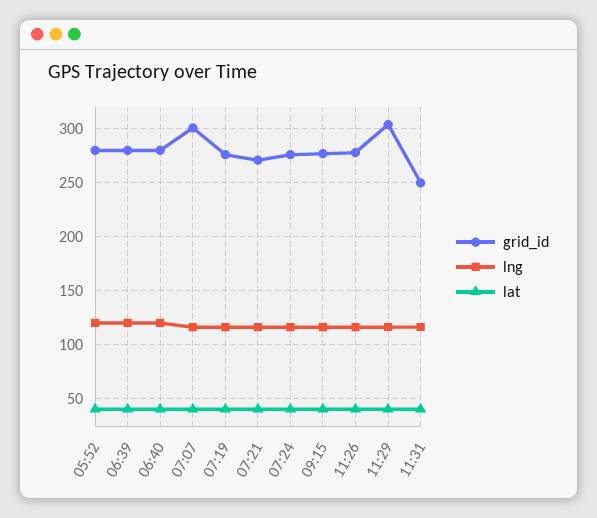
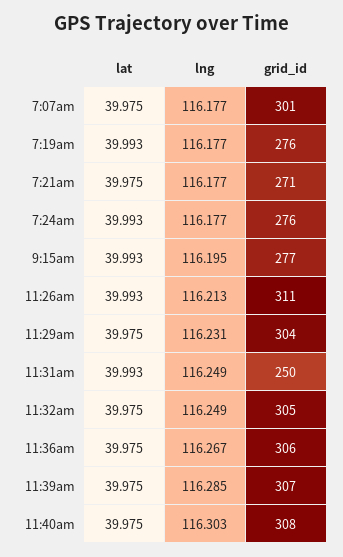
grid_id, 05:52: 280 -> none
lng, 05:52: 120 -> none
lat, 05:52: 40 -> none
grid_id, 06:39: 280 -> none
lng, 06:39: 120 -> none
lat, 06:39: 40 -> none
grid_id, 06:40: 280 -> none
lng, 06:40: 120 -> none
lat, 06:40: 40 -> none
grid_id, 11:26: 280 -> 311
lat, 11:32am: none -> 39.975
lng, 11:32am: none -> 116.249
grid_id, 11:32am: none -> 305
lat, 11:36am: none -> 39.975
lng, 11:36am: none -> 116.267
grid_id, 11:36am: none -> 306
lat, 11:39am: none -> 39.975
lng, 11:39am: none -> 116.285
grid_id, 11:39am: none -> 307
lat, 11:40am: none -> 39.975
lng, 11:40am: none -> 116.303
grid_id, 11:40am: none -> 308

